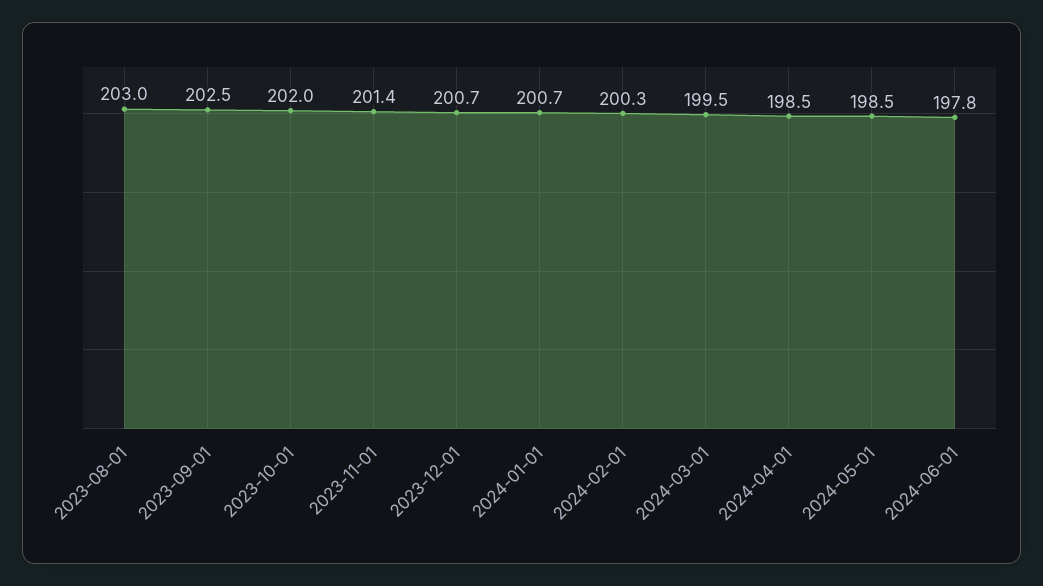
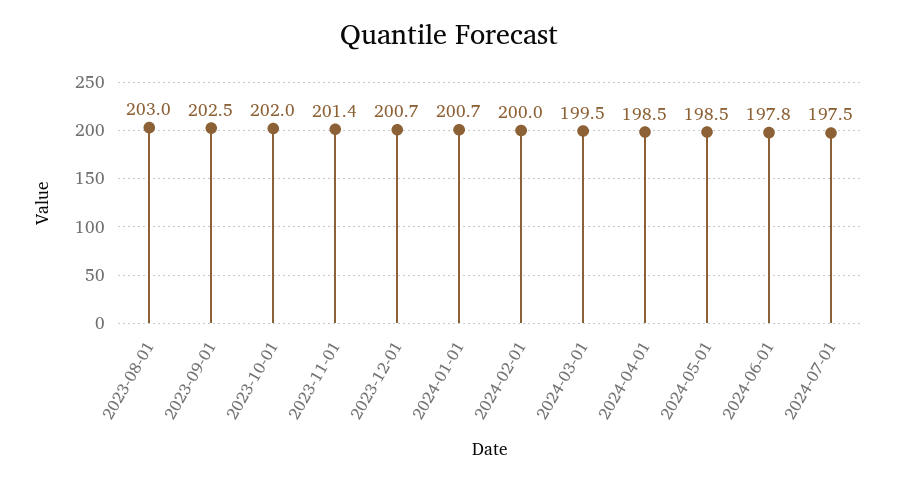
2024-02-01: 200.3 -> 200
2024-07-01: none -> 197.5

